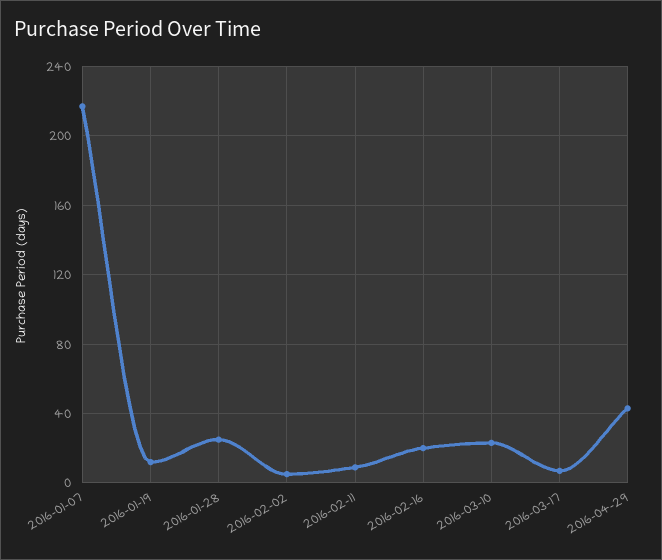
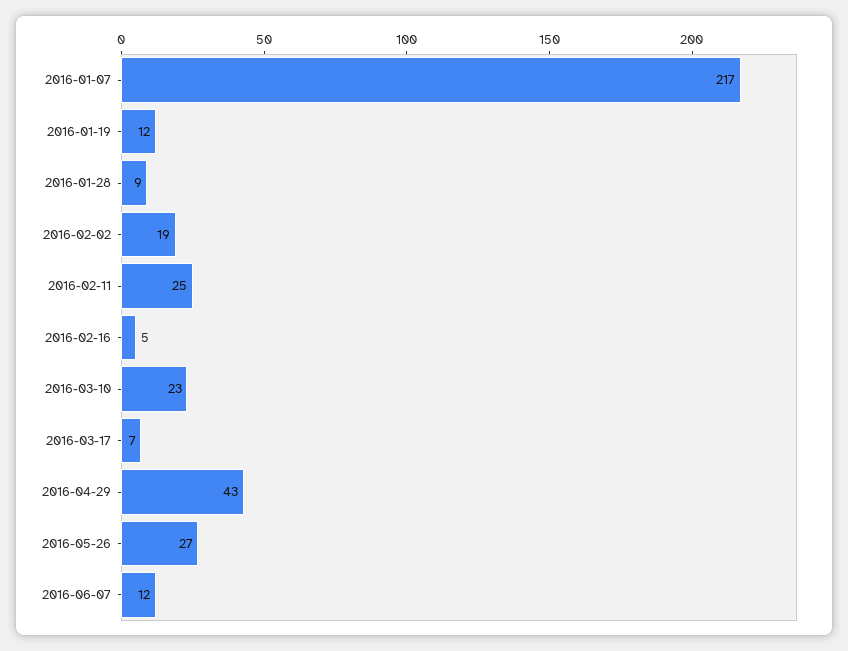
2016-01-28: 25 -> 9
2016-02-02: 5 -> 19
2016-02-11: 10 -> 25
2016-02-16: 20 -> 5
2016-05-26: none -> 27
2016-06-07: none -> 12

